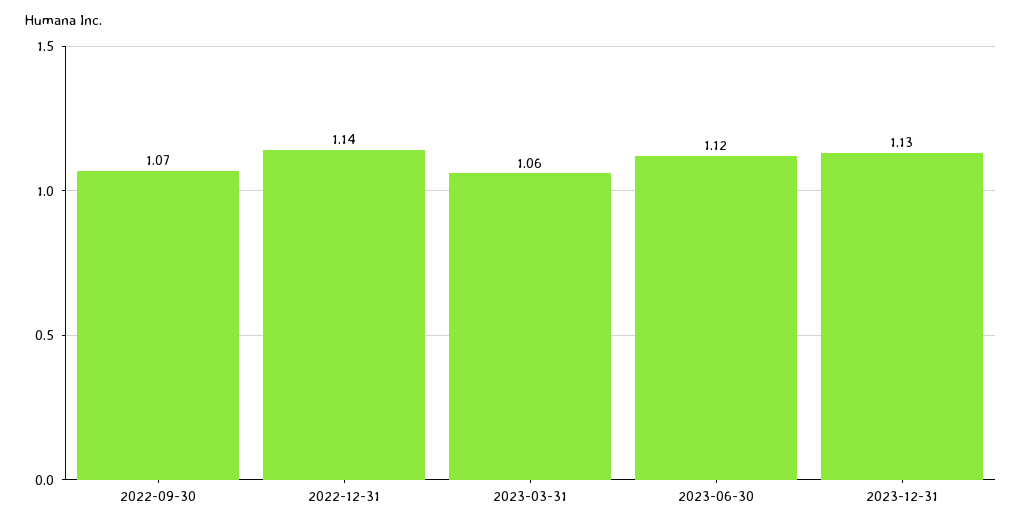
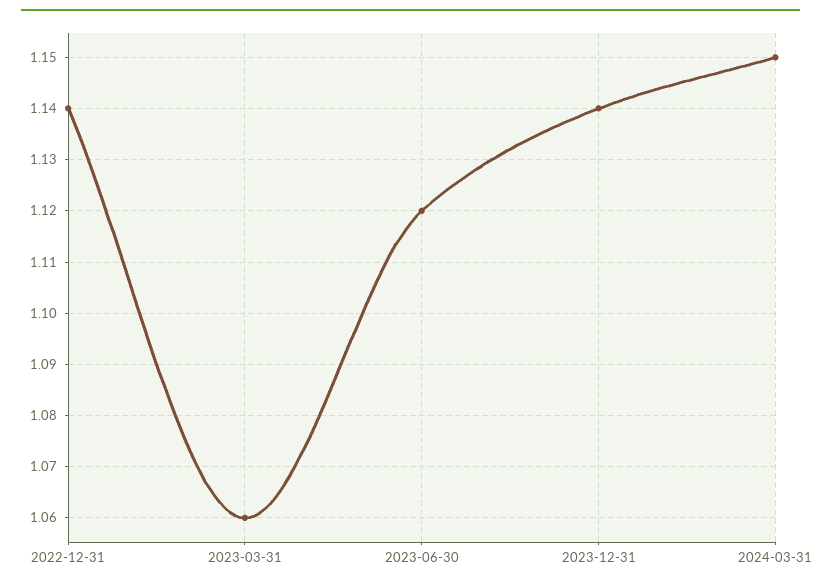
2022-09-30: 1.07 -> none
2023-12-31: 1.13 -> 1.14
2024-03-31: none -> 1.15

